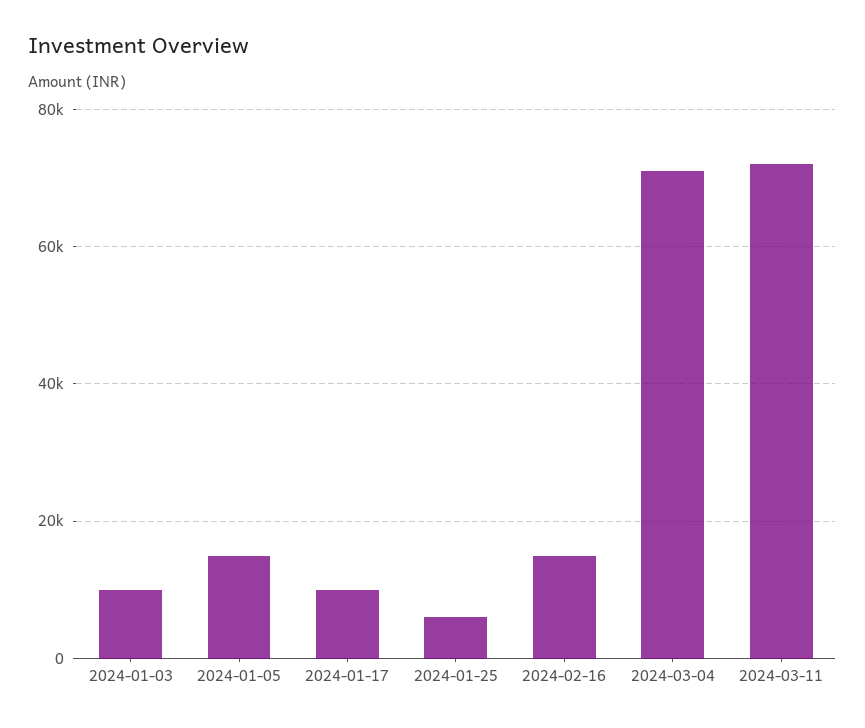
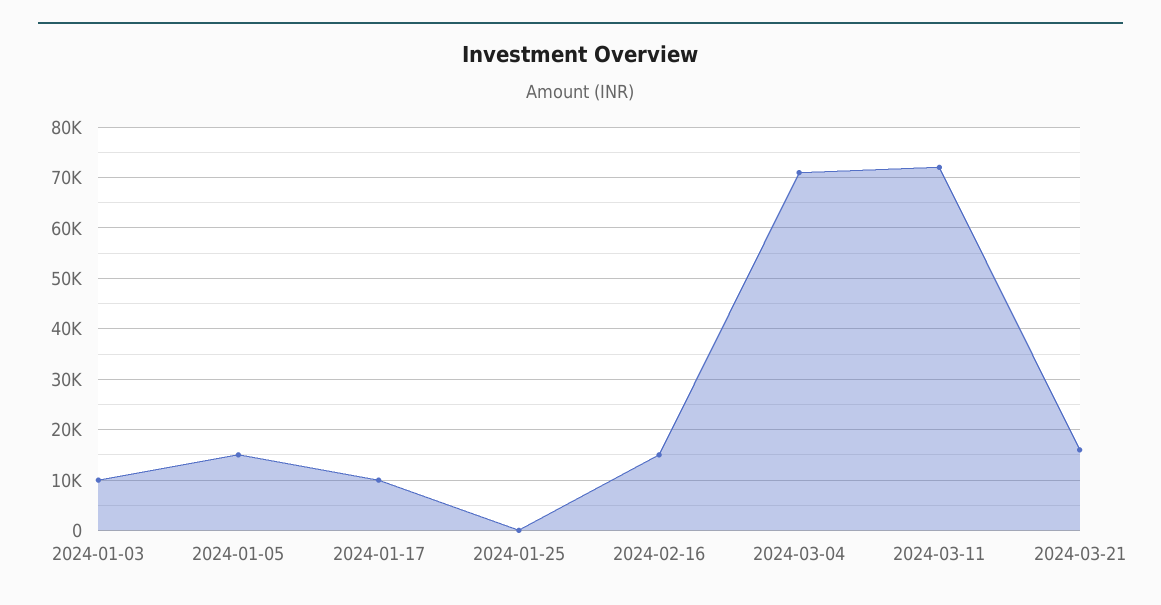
2024-01-25: 6000 -> 0
2024-03-21: none -> 16000

